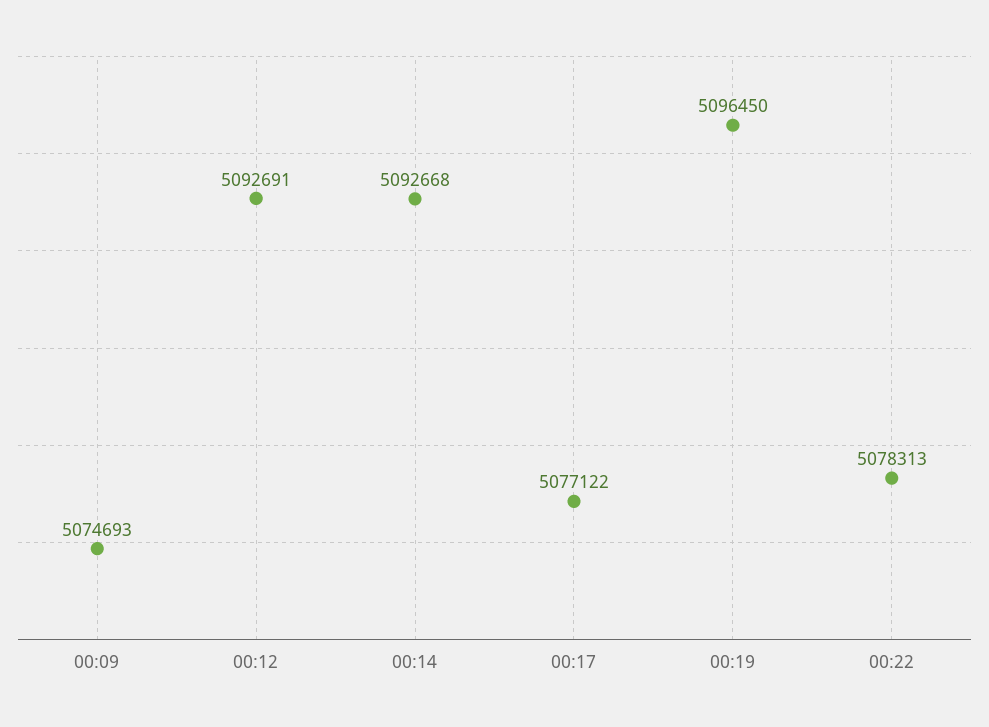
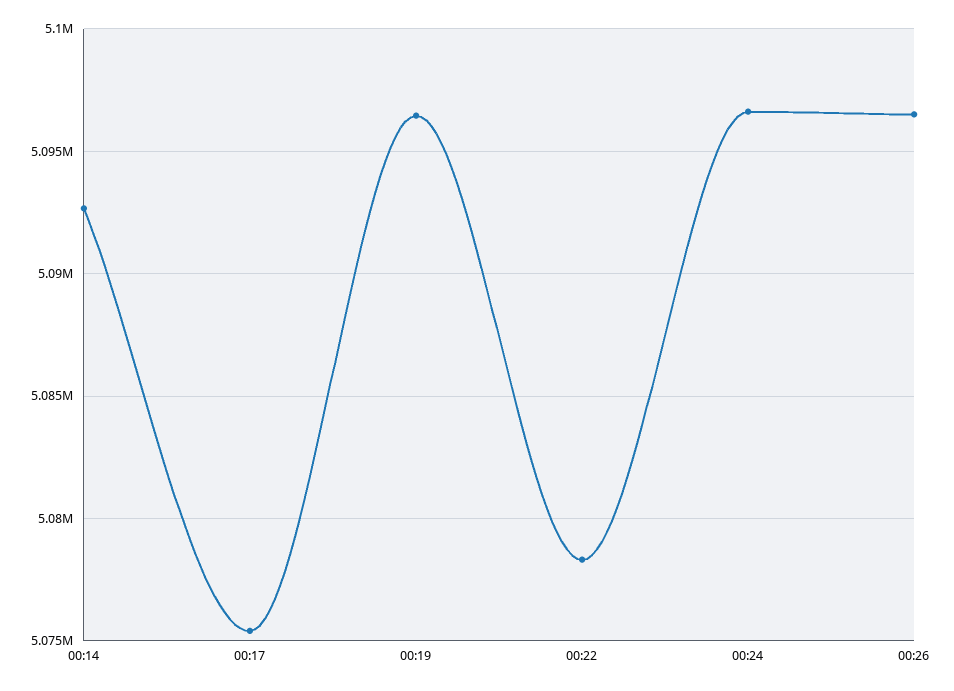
00:09: 5074693 -> none
00:12: 5092691 -> none
00:17: 5077122 -> 5075500
00:24: none -> 5096500
00:26: none -> 5096500

